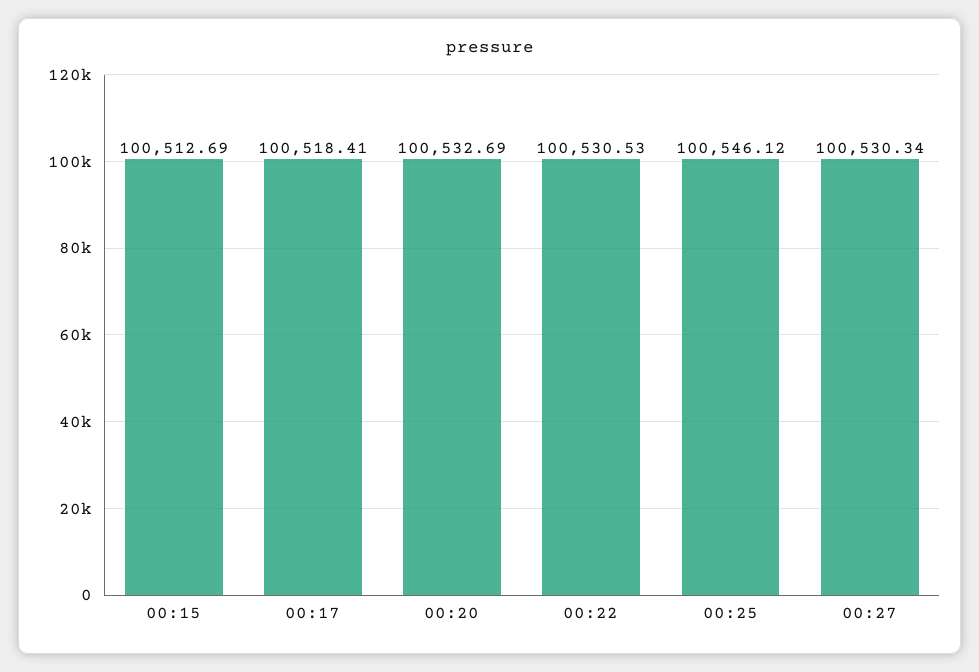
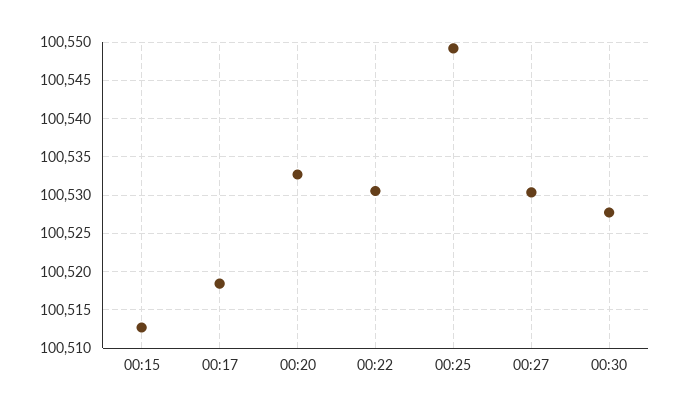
00:25: 100546.12 -> 100549
00:30: none -> 100528

